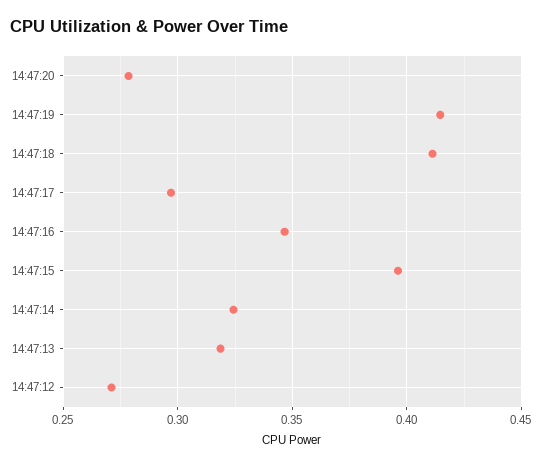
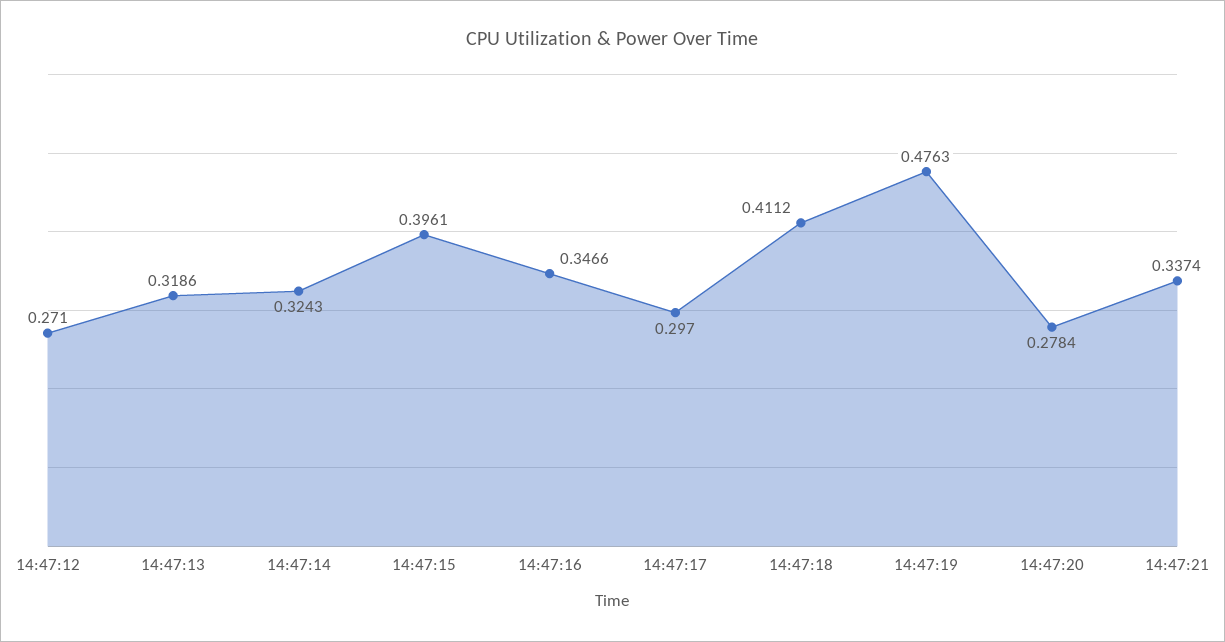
14:47:19: 0.415 -> 0.4763
14:47:21: none -> 0.3374

